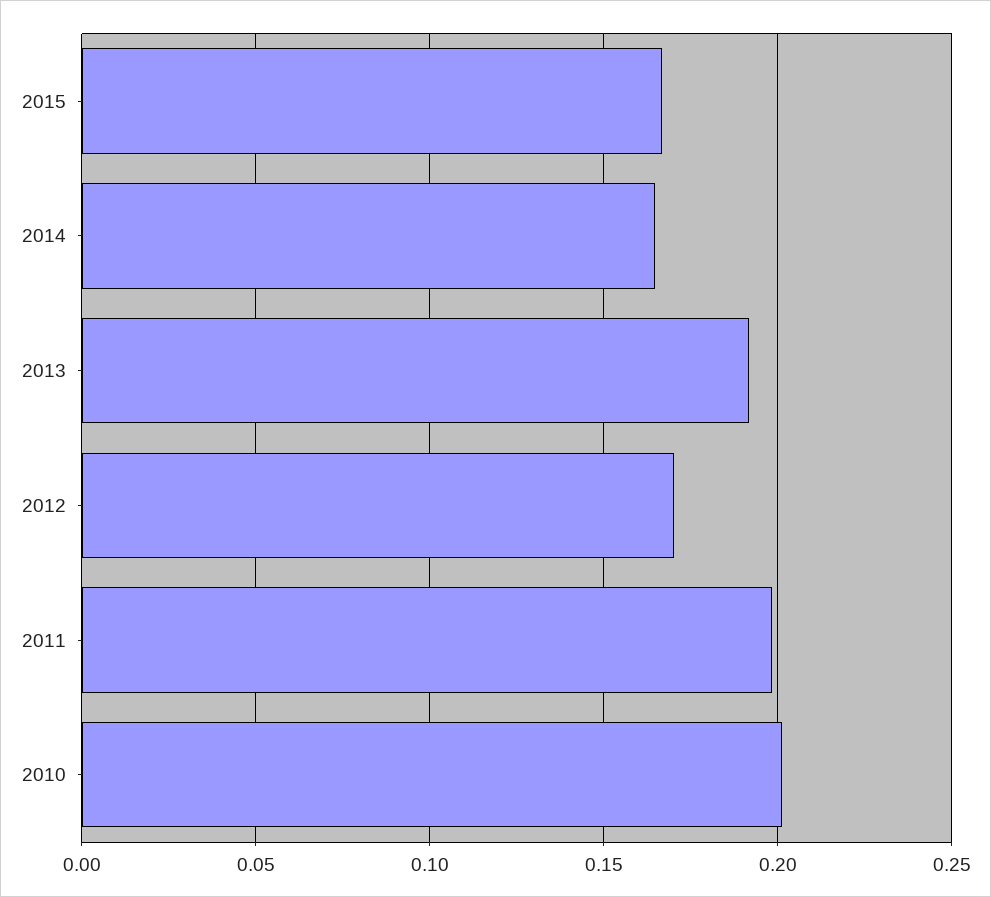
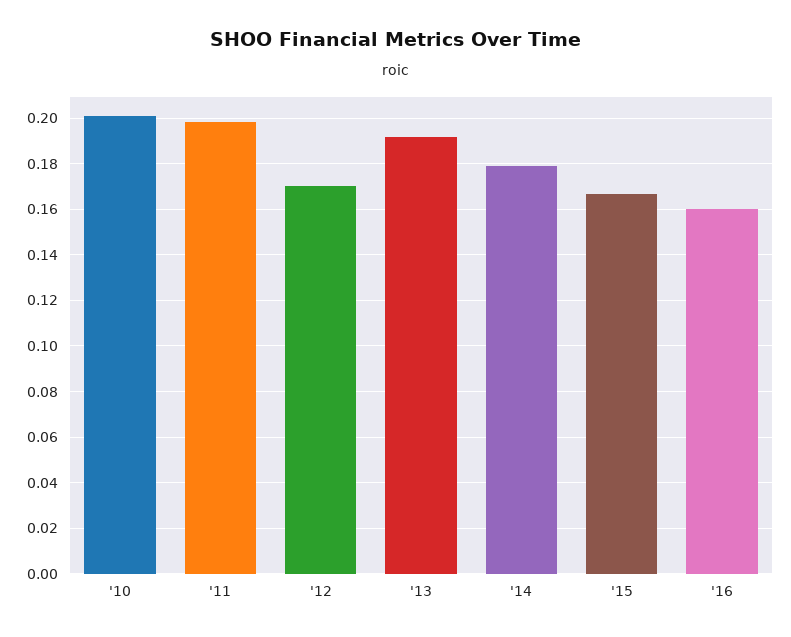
2014: 0.165 -> 0.18
'16: none -> 0.16

